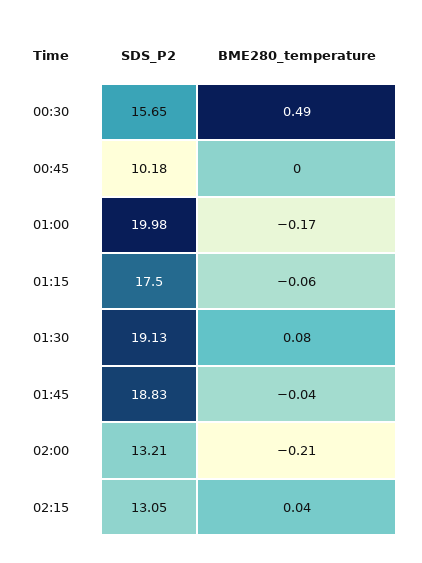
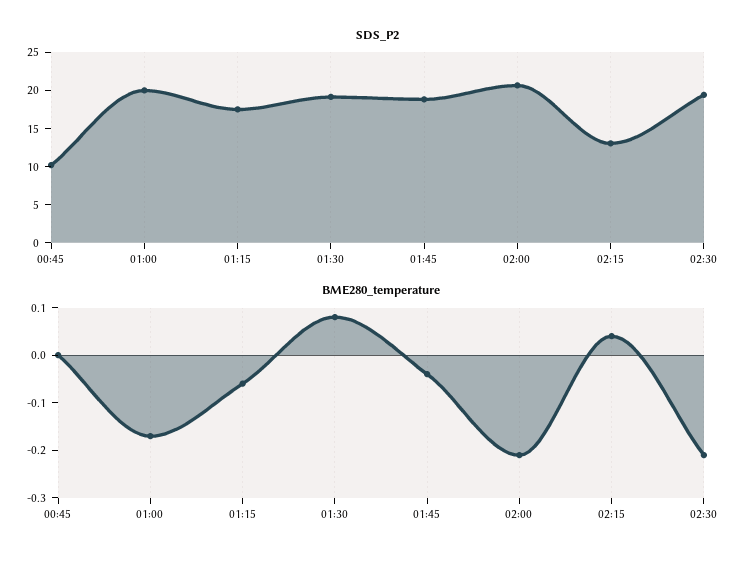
SDS_P2, 00:30: 15.65 -> none
BME280_temperature, 00:30: 0.49 -> none
SDS_P2, 02:00: 13.21 -> 20
SDS_P2, 02:30: none -> 20
BME280_temperature, 02:30: none -> -0.2

